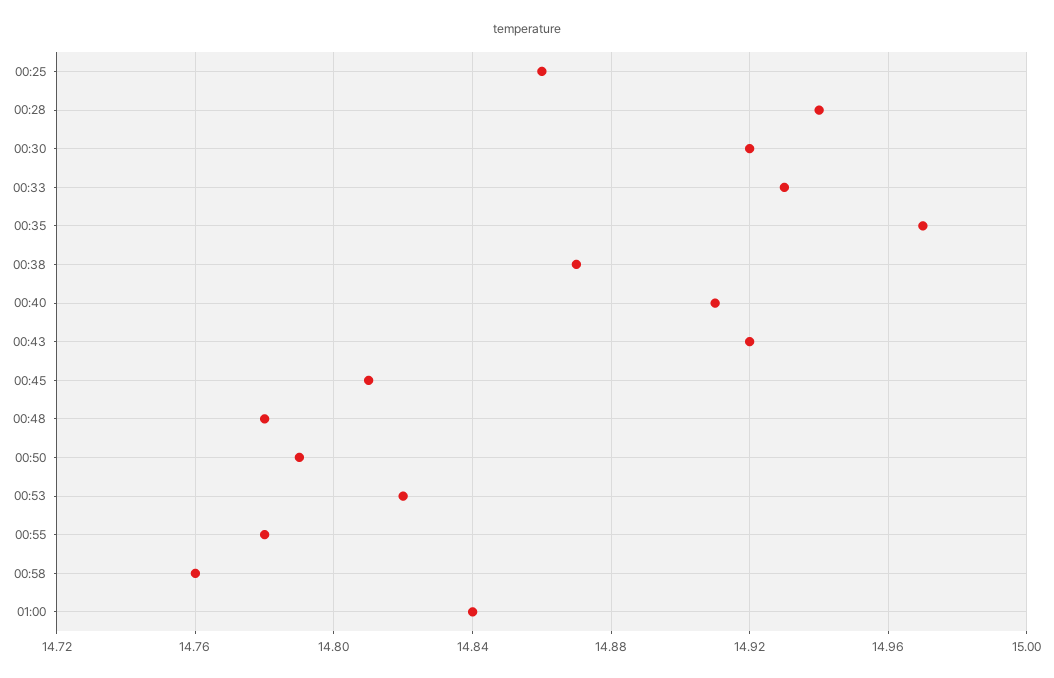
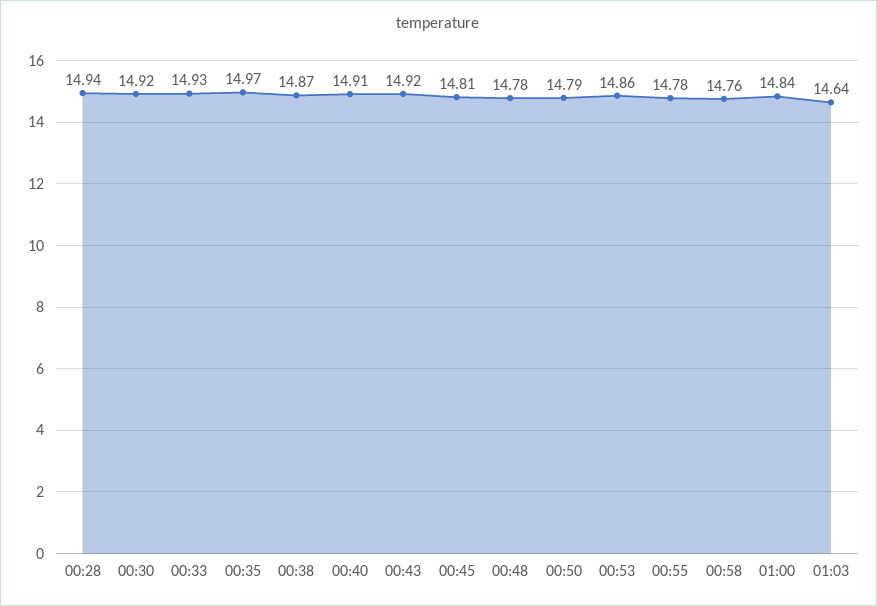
00:25: 14.86 -> none
00:53: 14.82 -> 14.86
01:03: none -> 14.64

